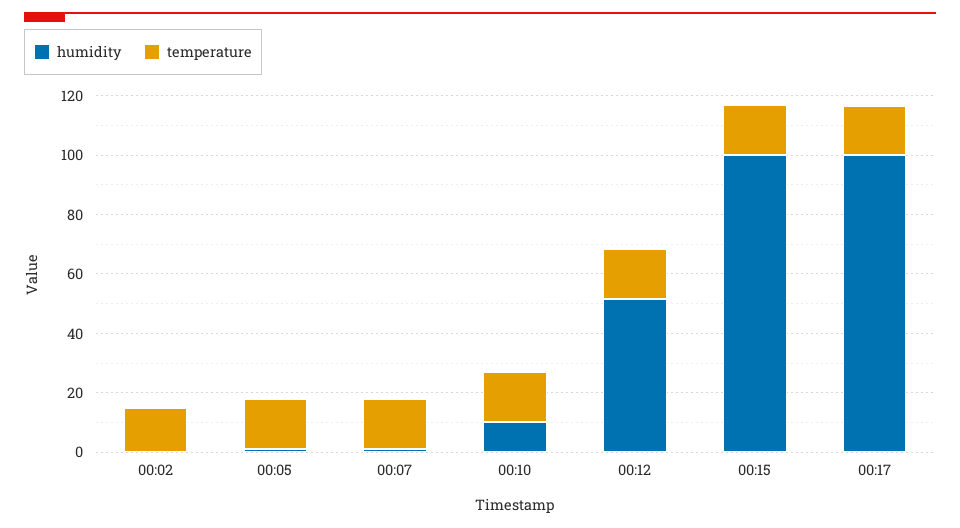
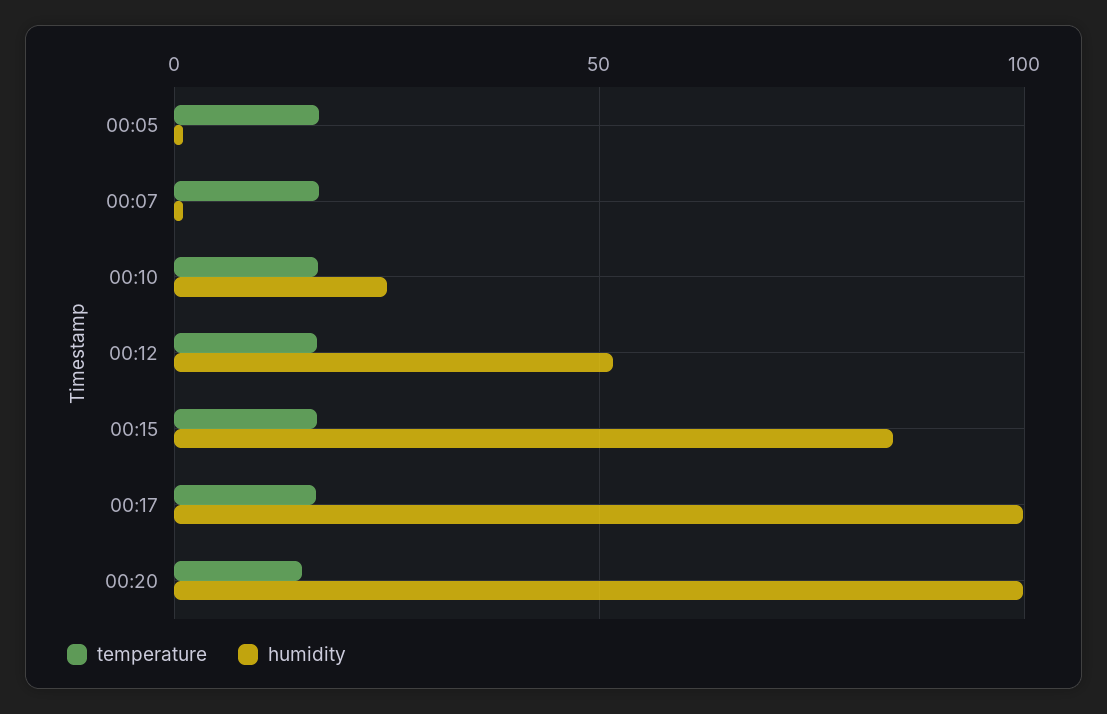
humidity, 00:02: 0 -> none
temperature, 00:02: 15 -> none
humidity, 00:10: 10 -> 25
humidity, 00:15: 100 -> 85
temperature, 00:20: none -> 15
humidity, 00:20: none -> 100

